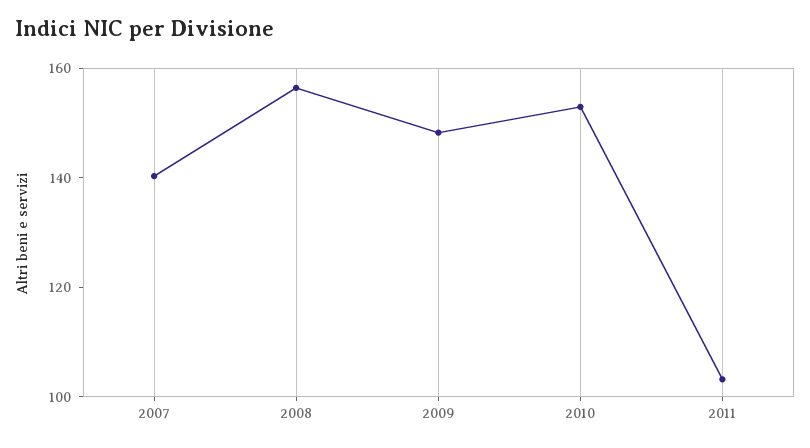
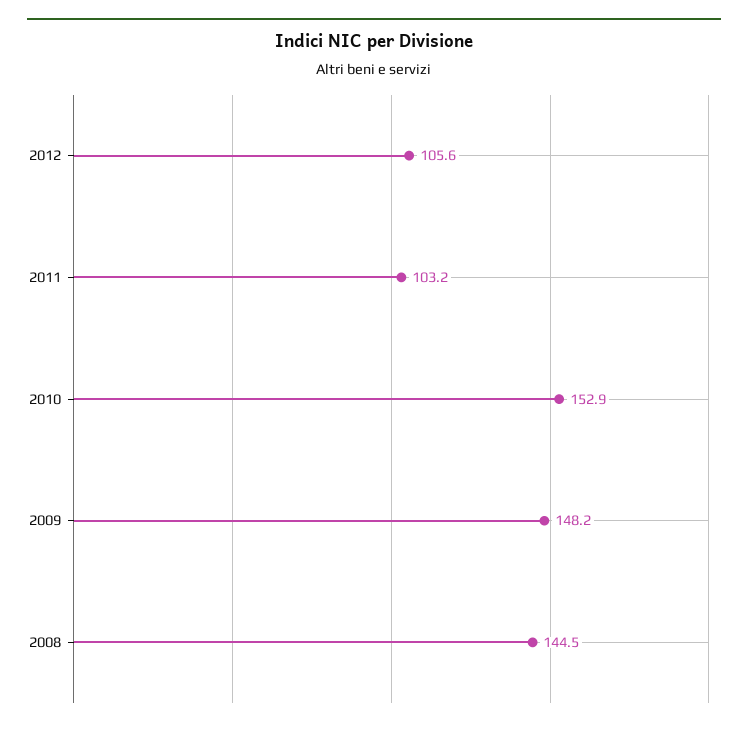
2007: 140 -> none
2008: 155 -> 144.5
2012: none -> 105.6

